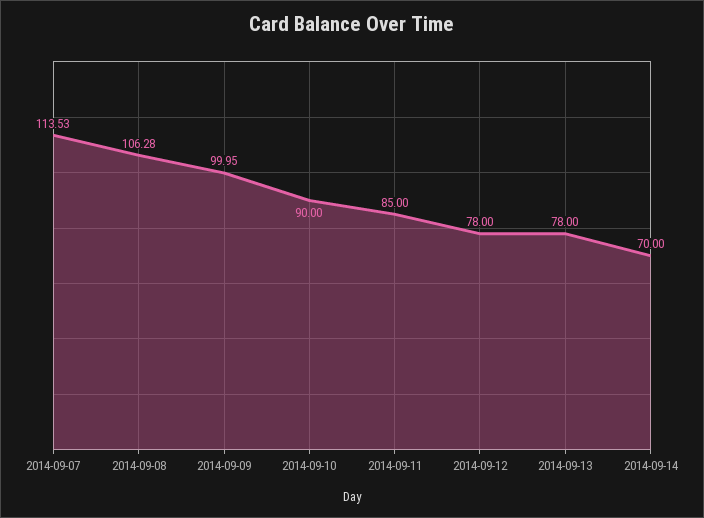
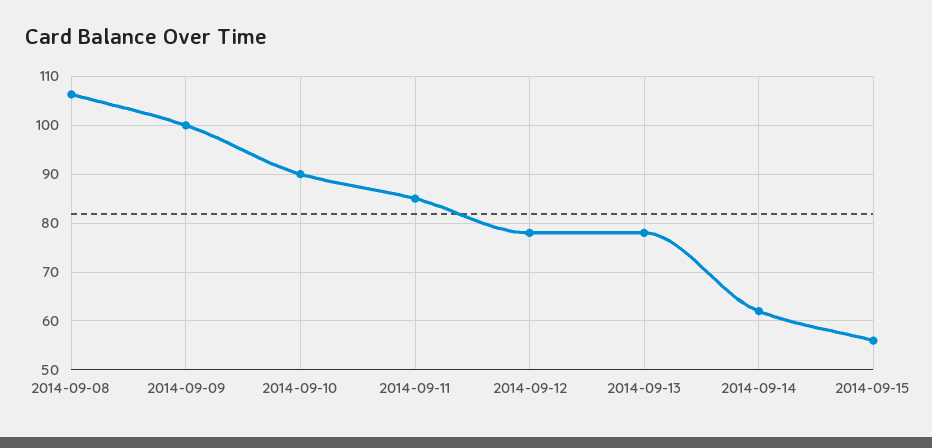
2014-09-07: 113.53 -> none
2014-09-14: 70 -> 62
2014-09-15: none -> 56

